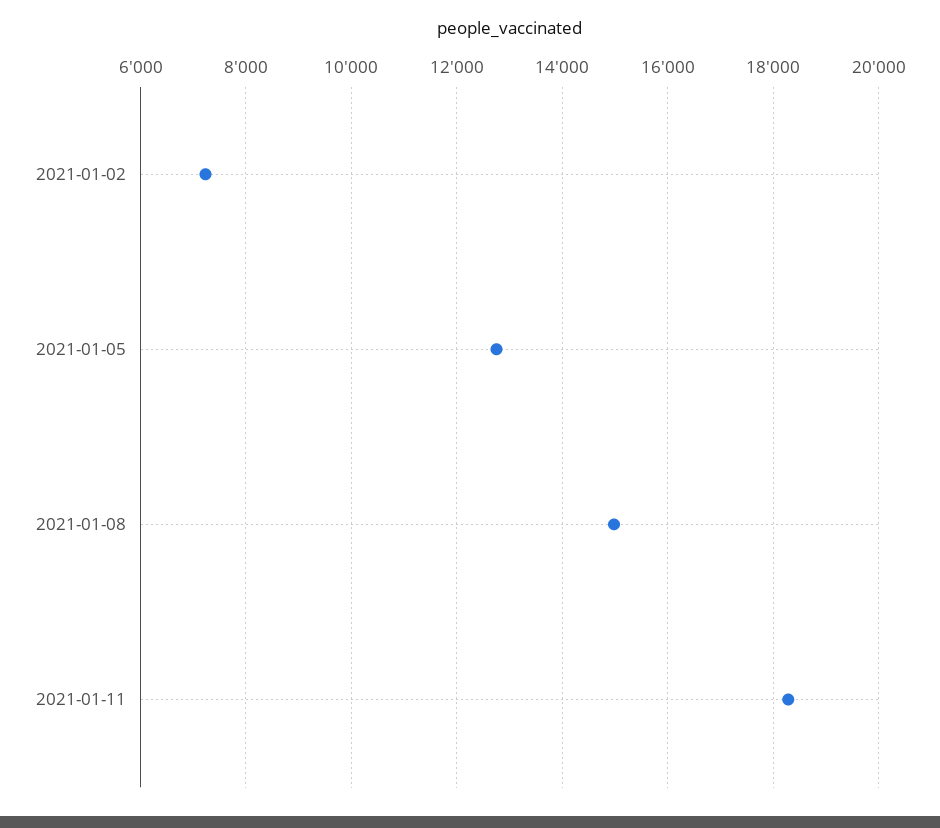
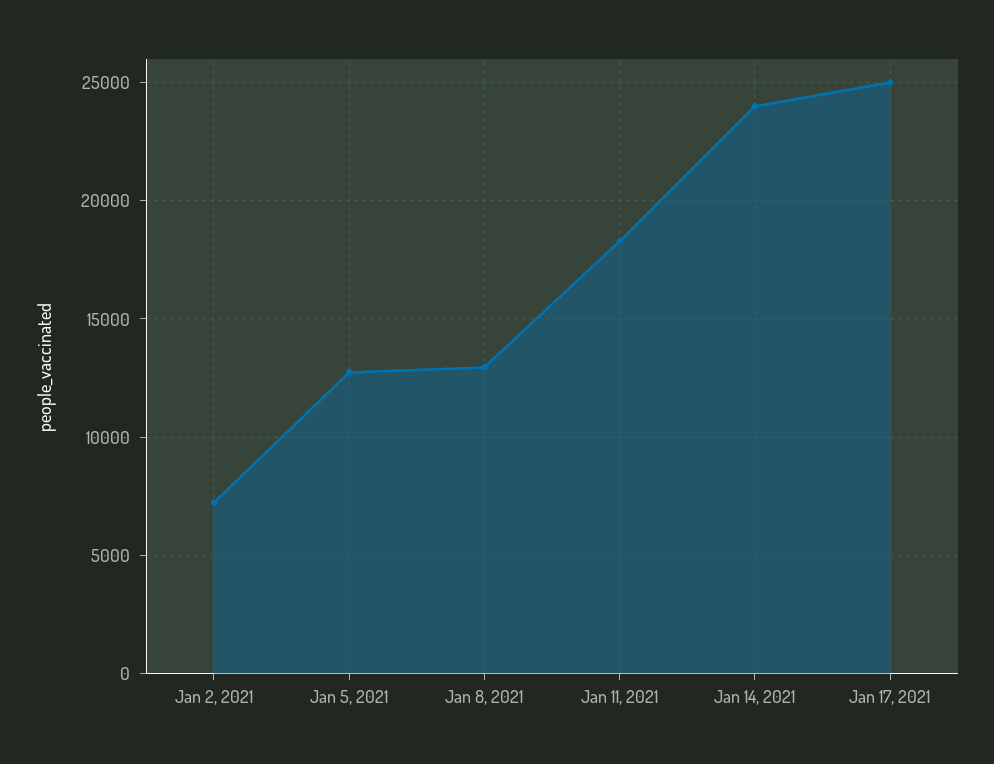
2021-01-08: 15000 -> 13000
Jan 14, 2021: none -> 24000
Jan 17, 2021: none -> 25000

